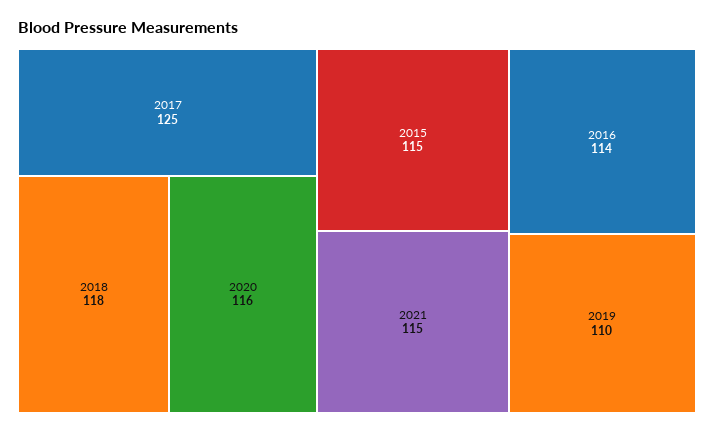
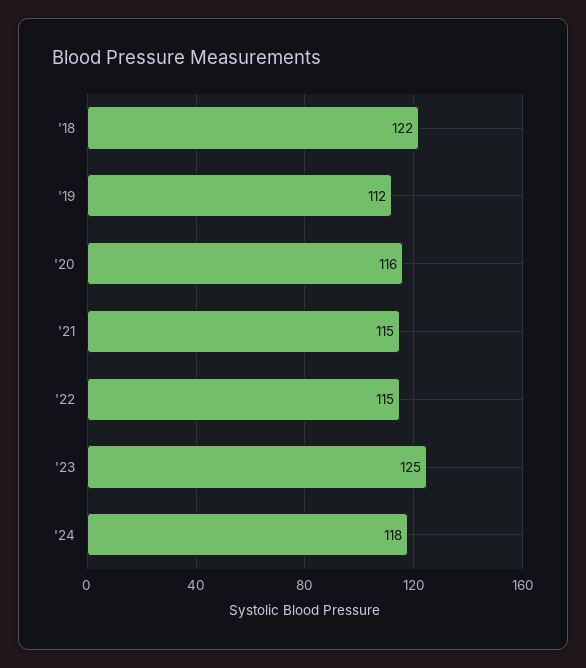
2017: 125 -> none
2018: 118 -> 122
2015: 115 -> none
2016: 114 -> none
2019: 110 -> 112
'22: none -> 115
'23: none -> 125
'24: none -> 118

